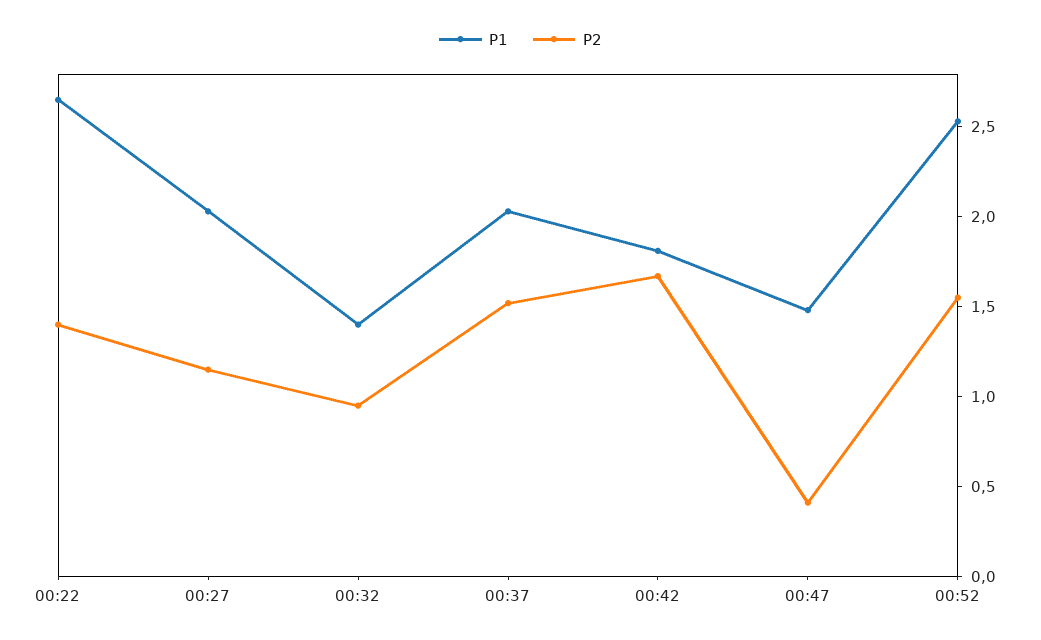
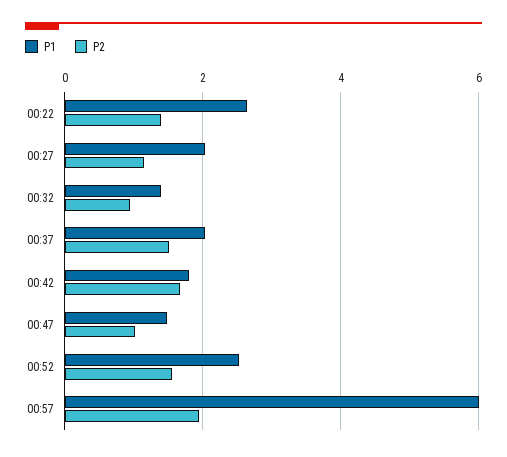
P2, 00:47: 0.4 -> 1
P1, 00:57: none -> 6
P2, 00:57: none -> 2

